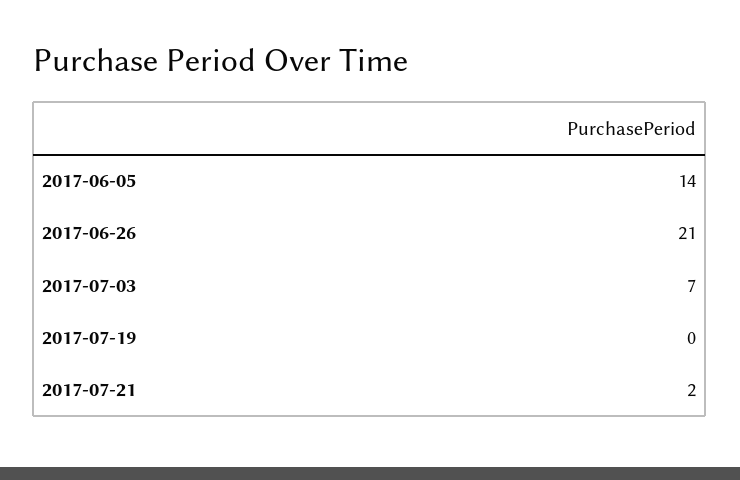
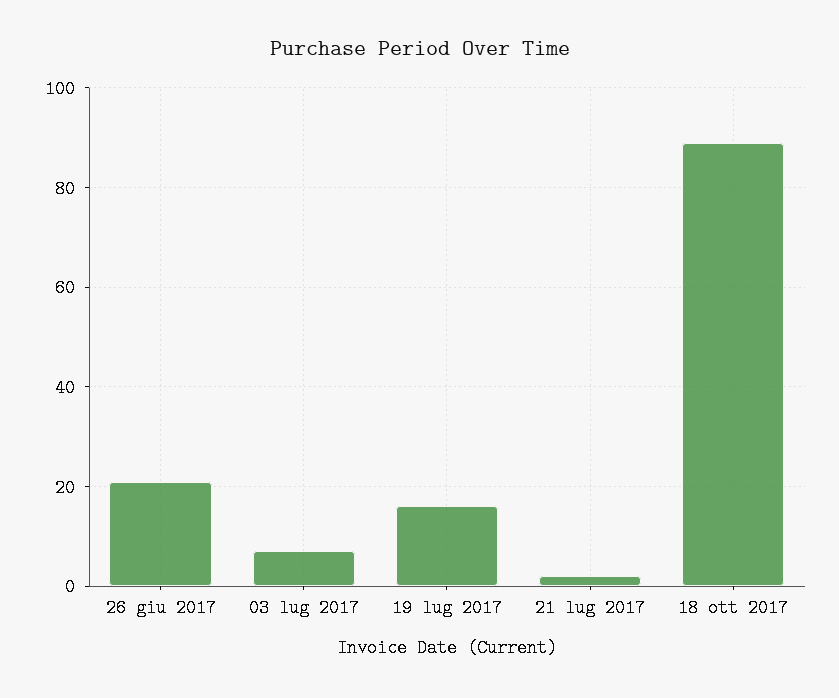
2017-06-05: 14 -> none
2017-07-19: 0 -> 15
18 ott 2017: none -> 90

